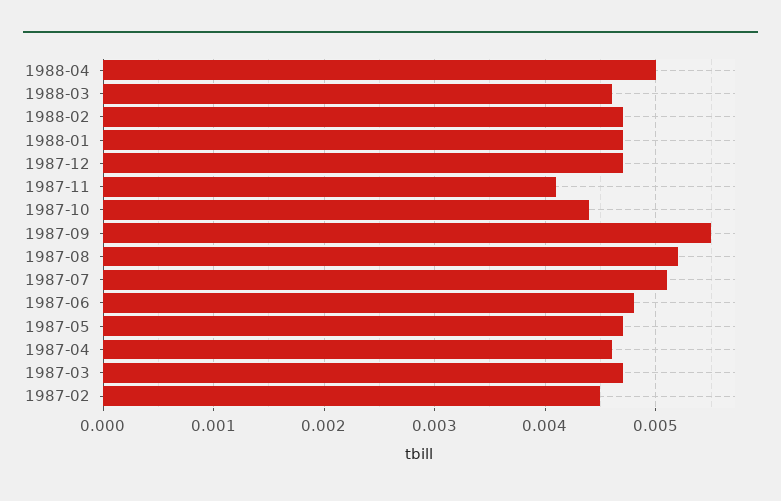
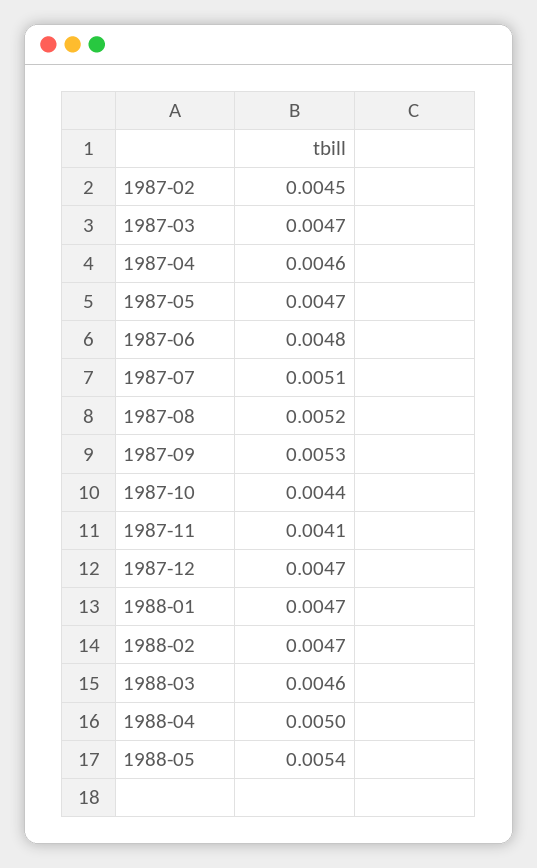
1987-09: 0.0055 -> 0.0053
1988-05: none -> 0.0054

